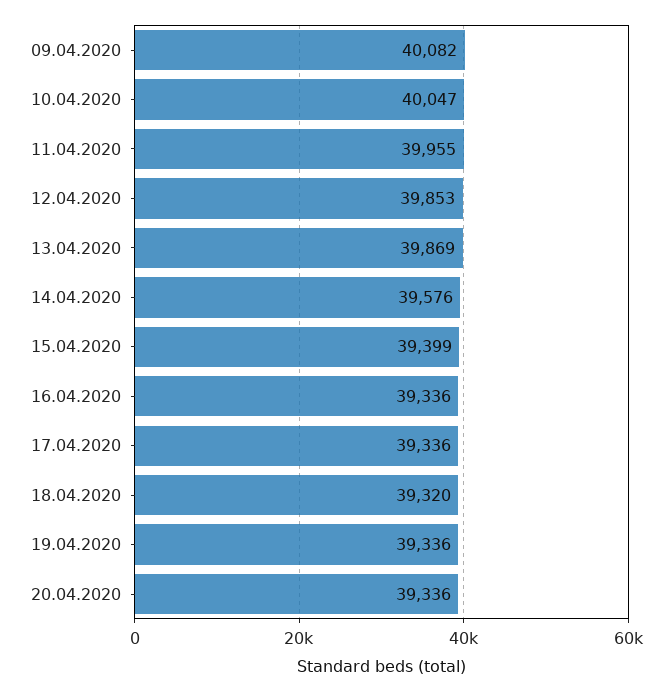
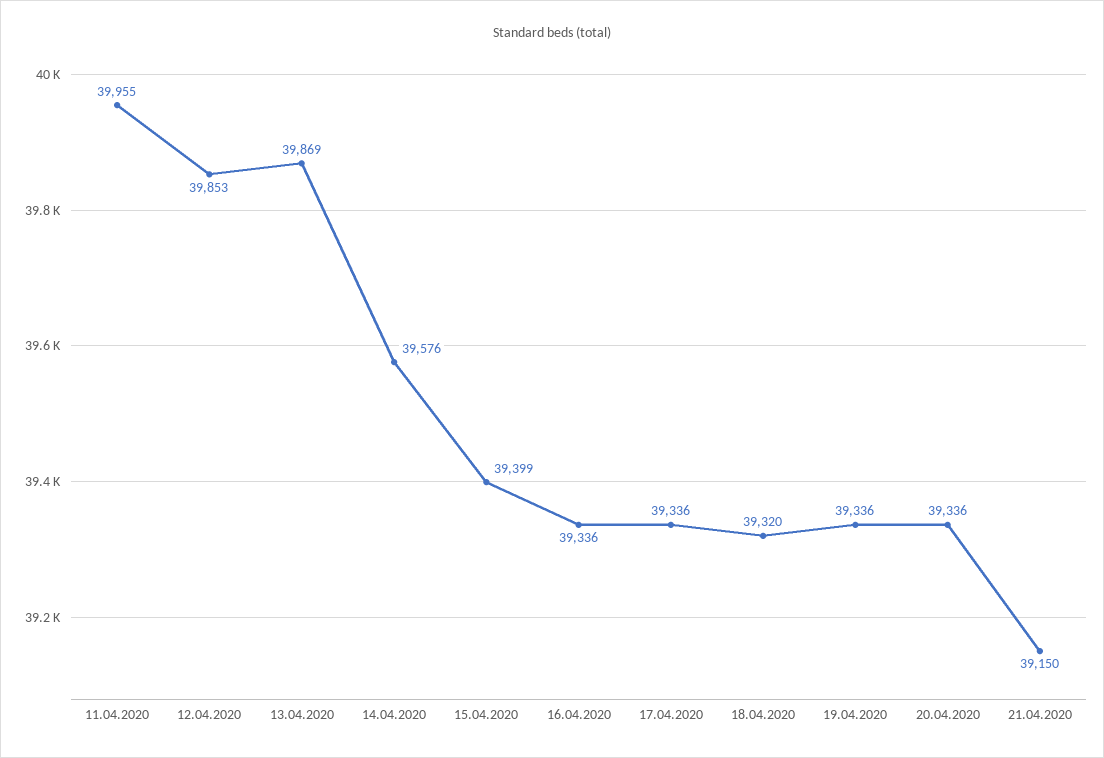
09.04.2020: 40082 -> none
10.04.2020: 40047 -> none
21.04.2020: none -> 39150

